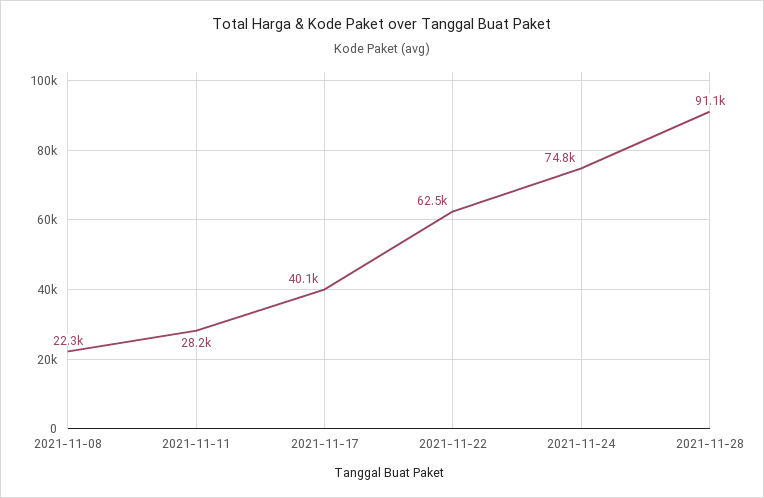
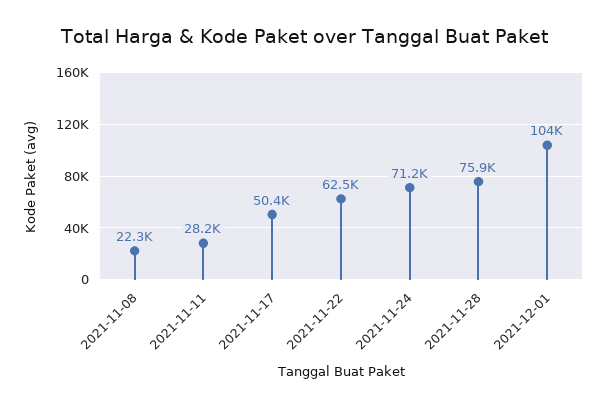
2021-11-17: 40100 -> 50400
2021-11-24: 74800 -> 71200
2021-11-28: 91100 -> 75900
2021-12-01: none -> 104000

